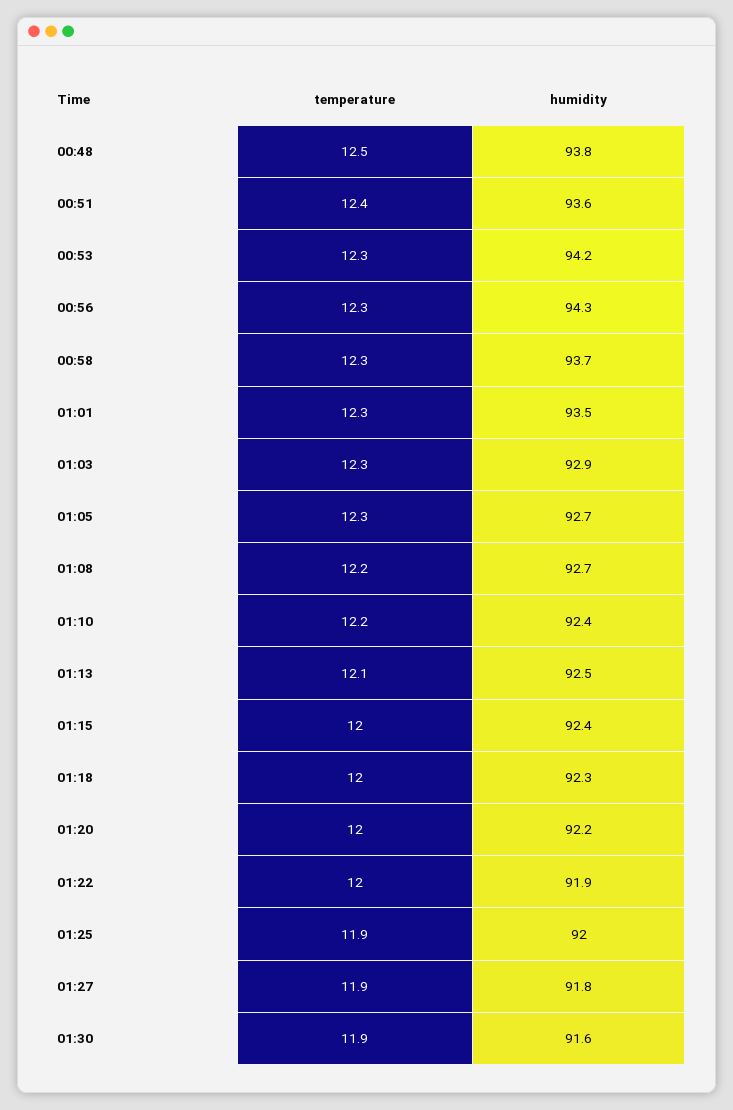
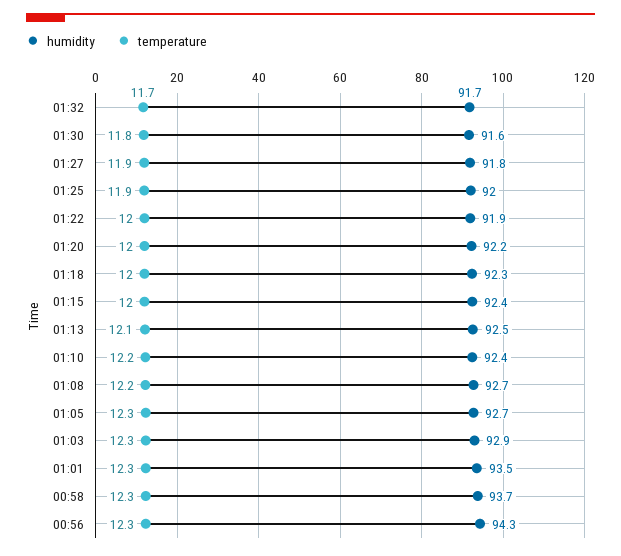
temperature, 00:48: 12.5 -> none
humidity, 00:48: 93.8 -> none
temperature, 00:51: 12.4 -> none
humidity, 00:51: 93.6 -> none
temperature, 00:53: 12.3 -> none
humidity, 00:53: 94.2 -> none
temperature, 01:30: 11.9 -> 11.8
humidity, 01:32: none -> 91.7
temperature, 01:32: none -> 11.7

